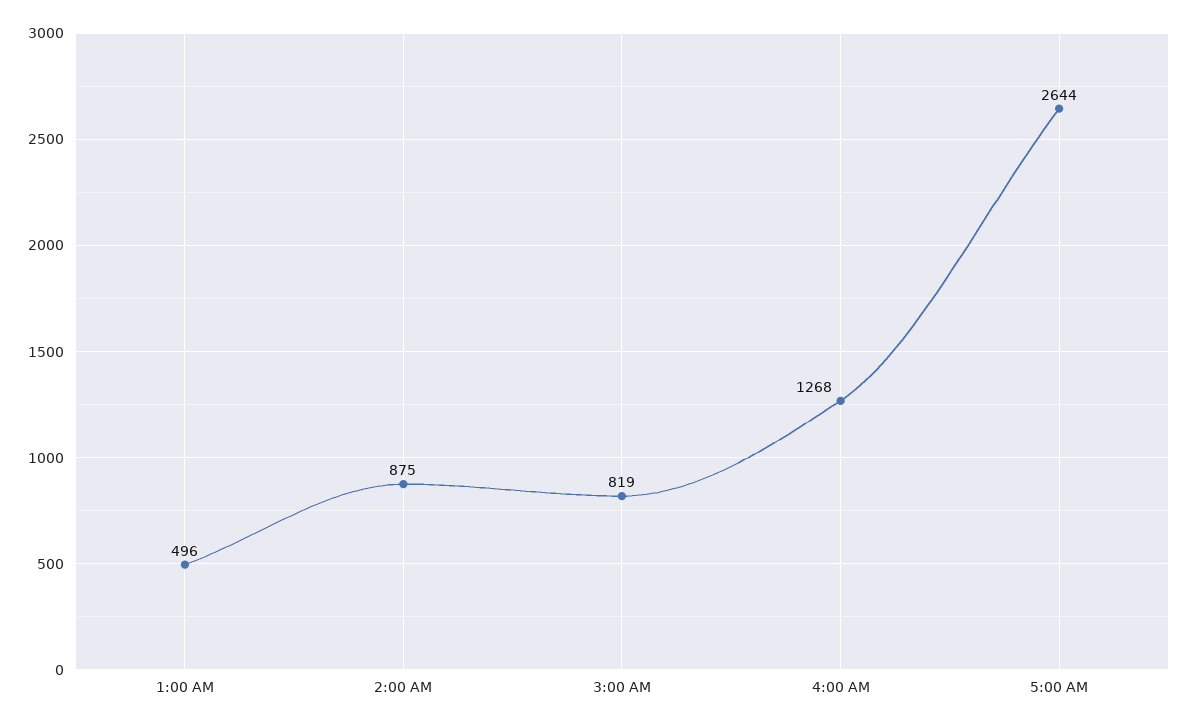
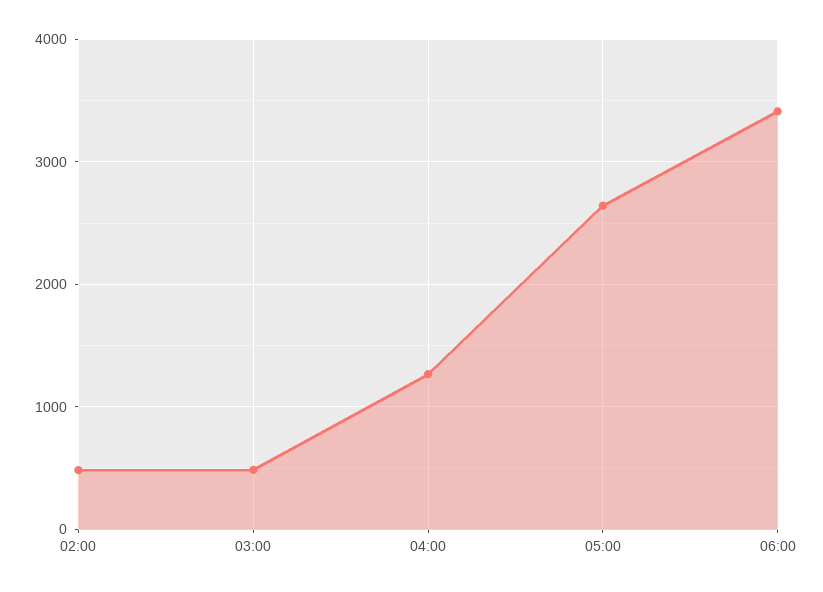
1:00 AM: 496 -> none
2:00 AM: 875 -> 500
3:00 AM: 819 -> 500
06:00: none -> 3400

